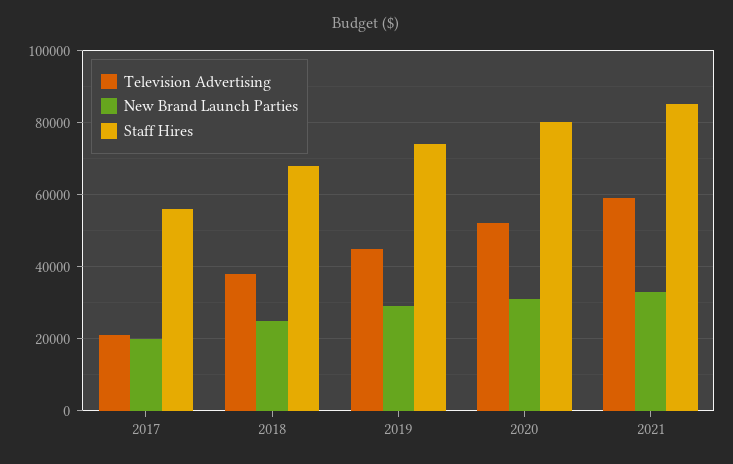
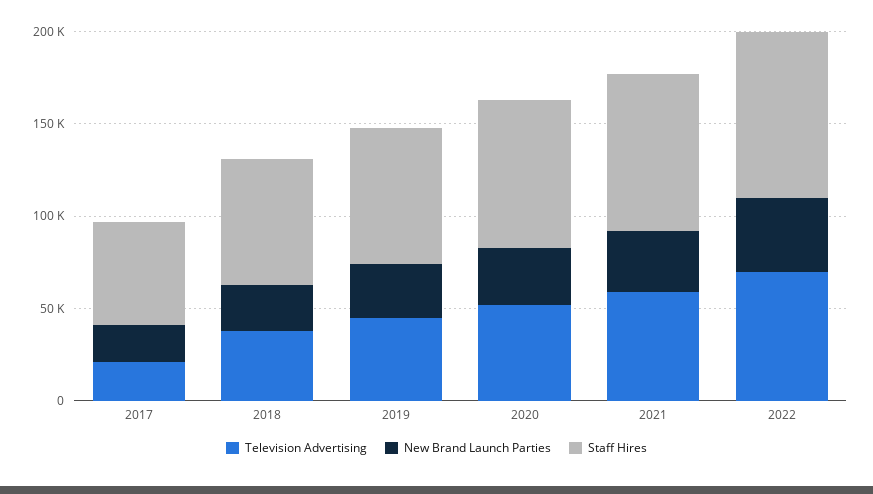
Television Advertising, 2022: none -> 70000
New Brand Launch Parties, 2022: none -> 40000
Staff Hires, 2022: none -> 90000

